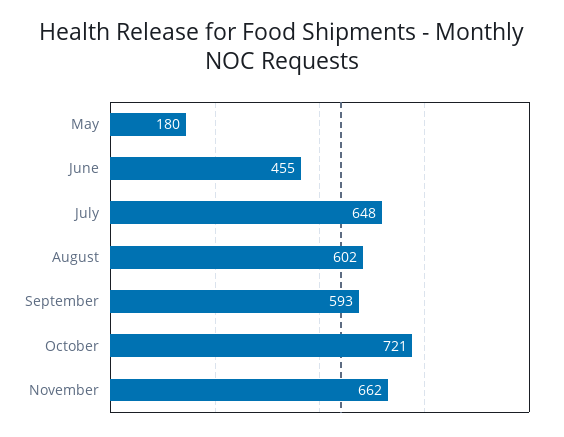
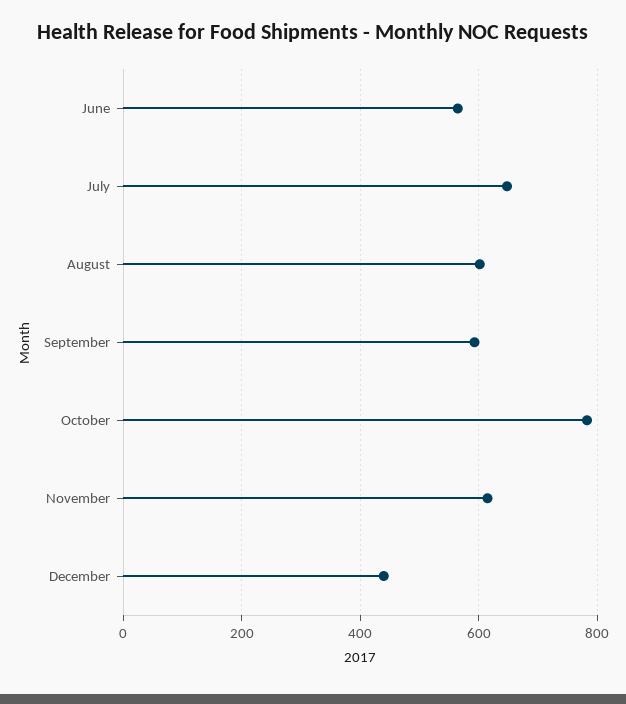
May: 180 -> none
June: 455 -> 560
October: 721 -> 780
November: 662 -> 620
December: none -> 440

